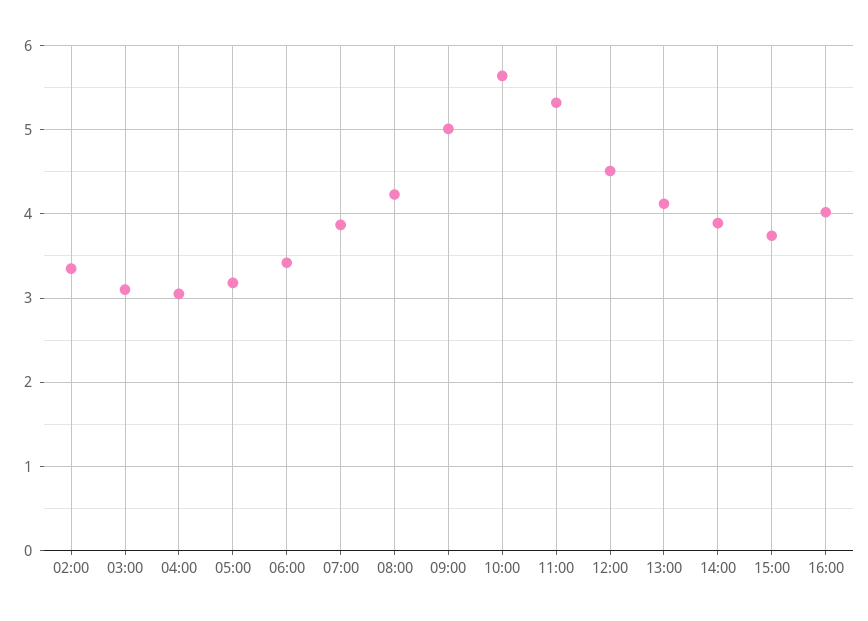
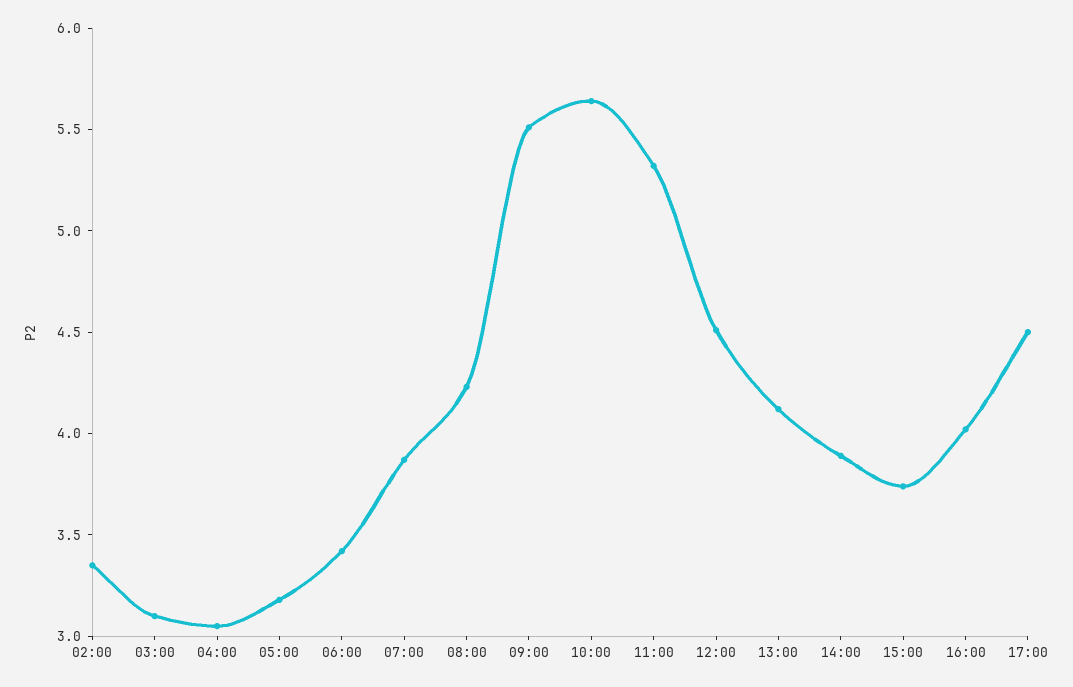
09:00: 5 -> 5.5
17:00: none -> 4.5

